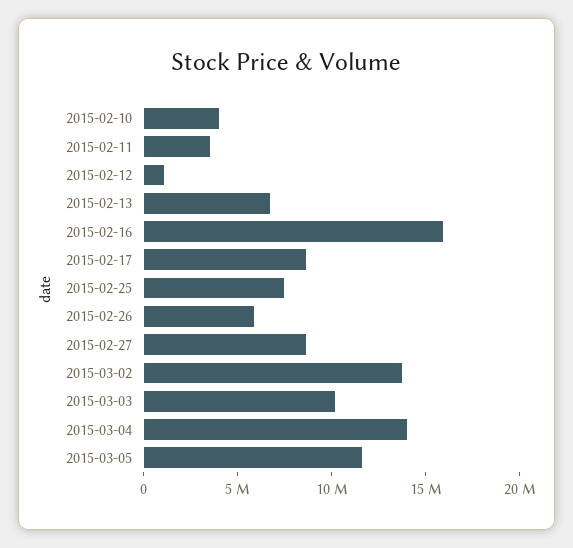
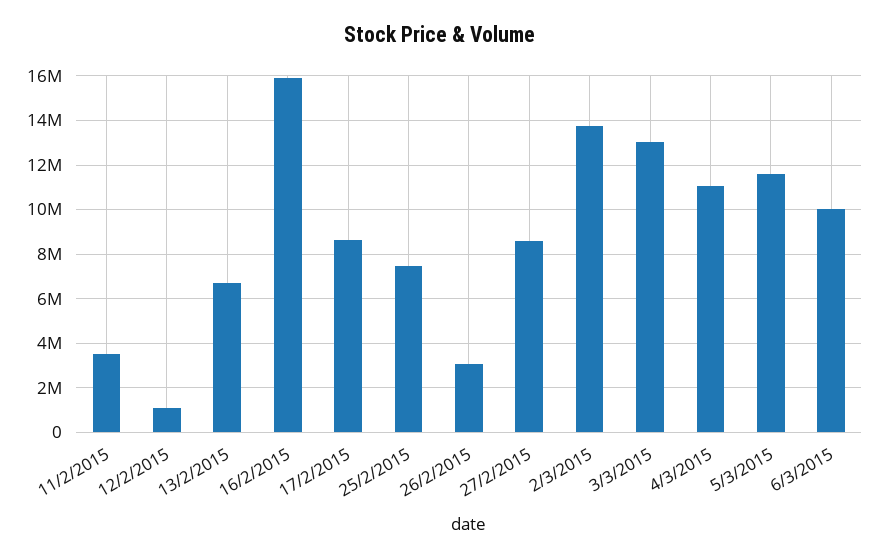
2015-02-10: 4000000 -> none
2015-02-26: 6000000 -> 3000000
2015-03-03: 10000000 -> 13000000
2015-03-04: 14000000 -> 11000000
6/3/2015: none -> 10000000

